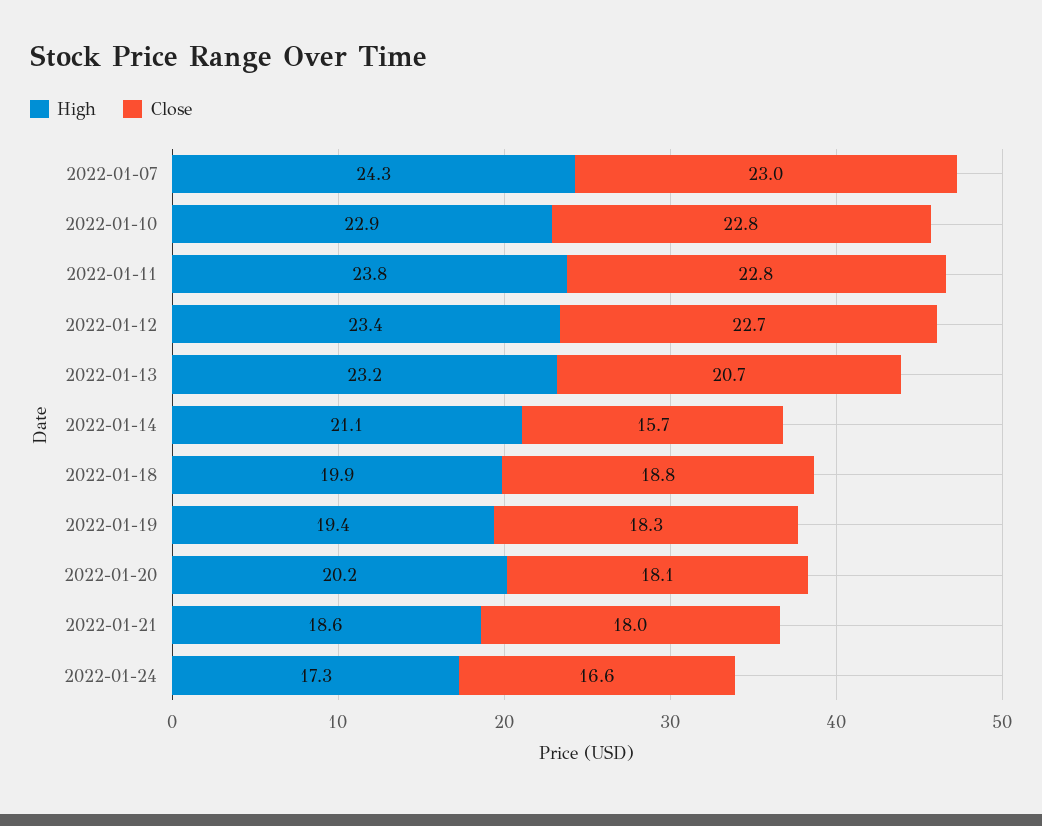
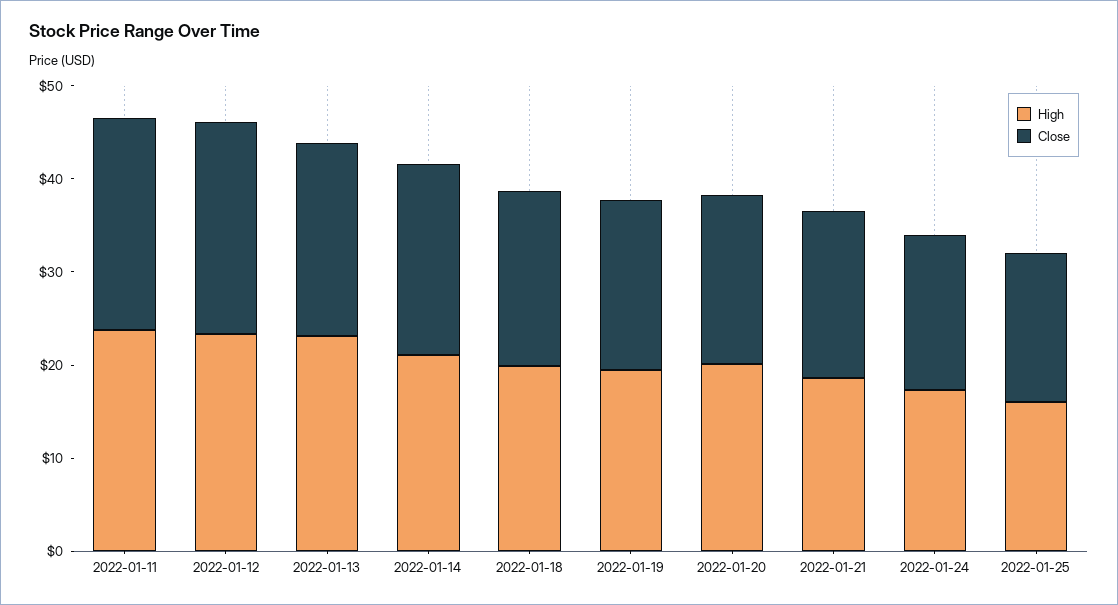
High, 2022-01-07: 24.3 -> none
Close, 2022-01-07: 23 -> none
High, 2022-01-10: 22.9 -> none
Close, 2022-01-10: 22.8 -> none
Close, 2022-01-14: 15.7 -> 20
High, 2022-01-25: none -> 16
Close, 2022-01-25: none -> 16

